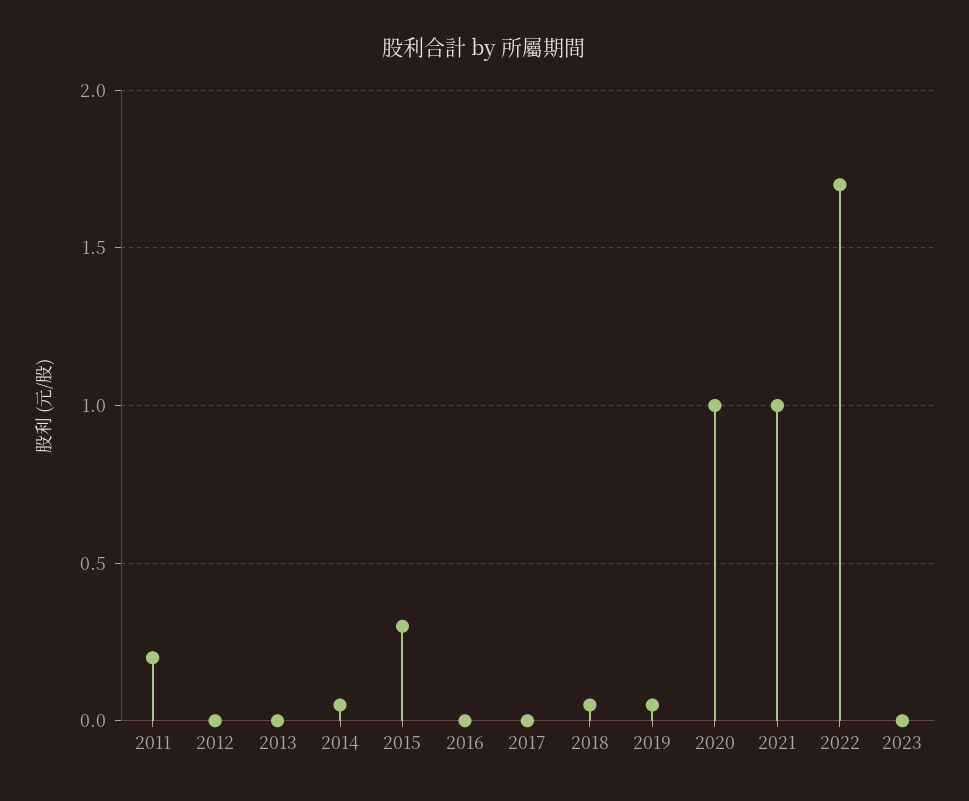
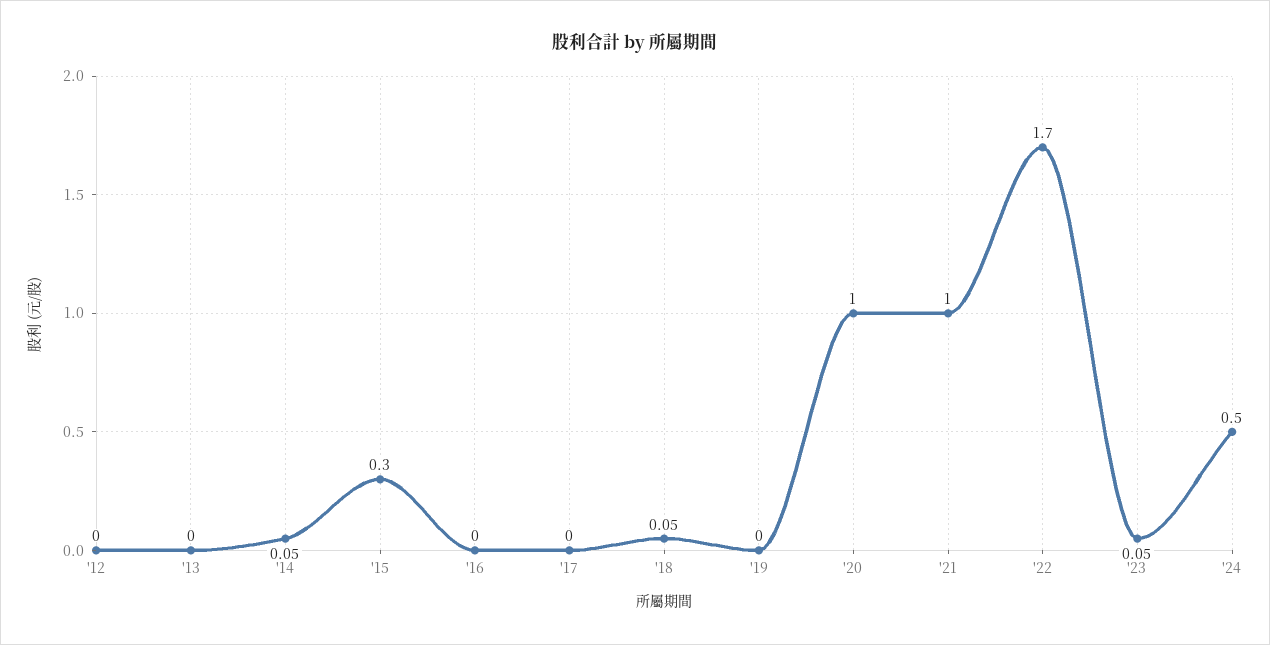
2011: 0.2 -> none
2019: 0.05 -> 0
2023: 0 -> 0.05
'24: none -> 0.5

